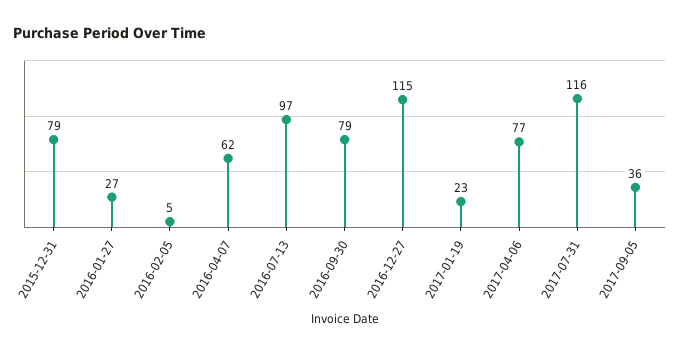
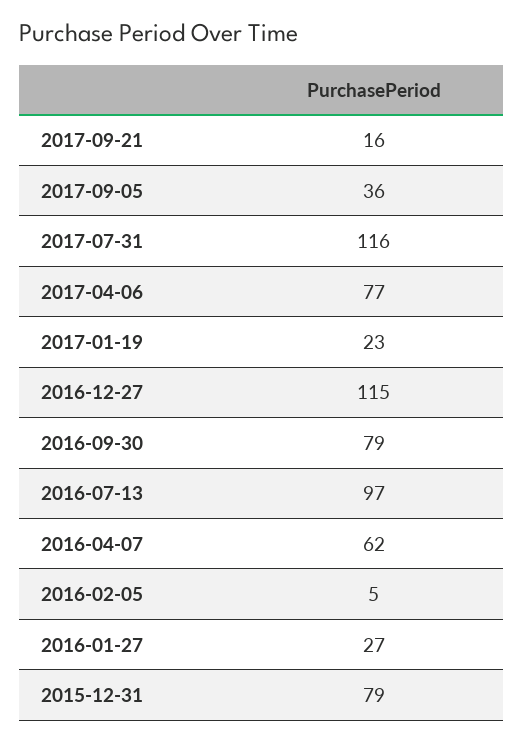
2017-09-21: none -> 16

